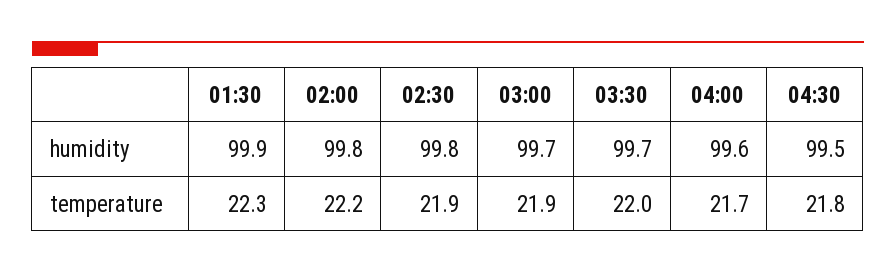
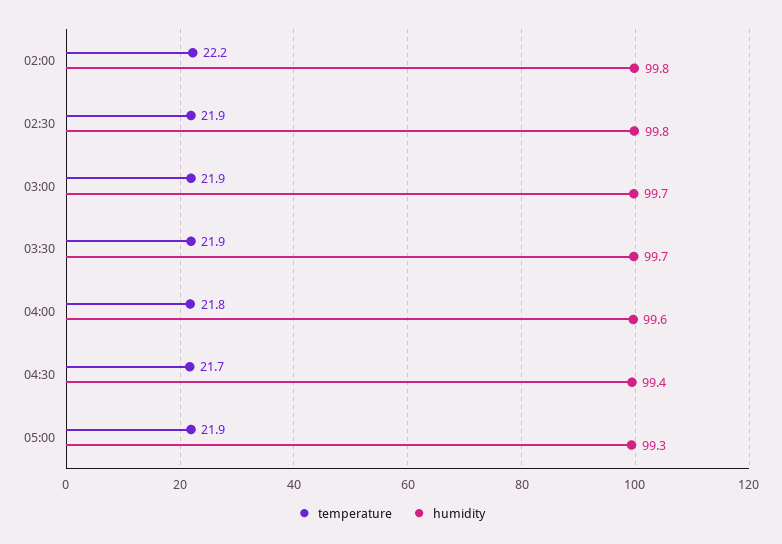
humidity, 01:30: 99.9 -> none
humidity, 04:30: 99.5 -> 99.4
temperature, 01:30: 22.3 -> none
temperature, 03:30: 22 -> 21.9
temperature, 04:00: 21.7 -> 21.8
temperature, 04:30: 21.8 -> 21.7
temperature, 05:00: none -> 21.9
humidity, 05:00: none -> 99.3

